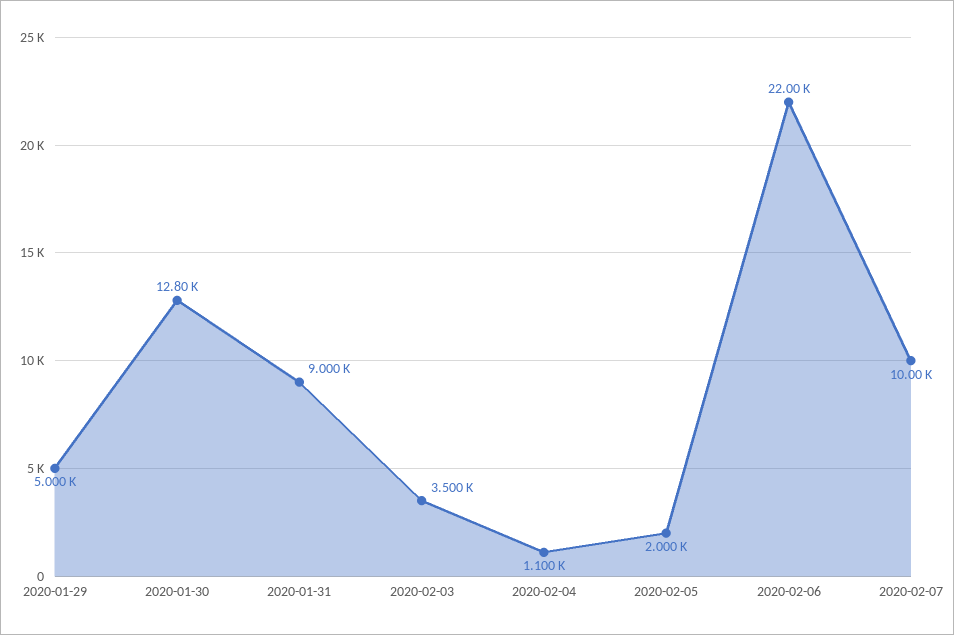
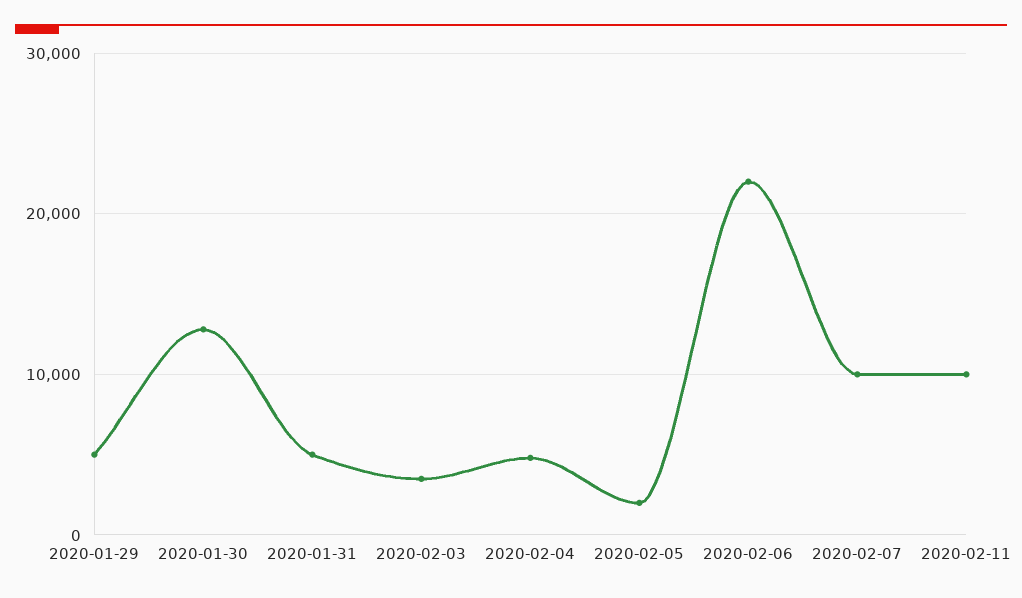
2020-01-31: 9000 -> 5000
2020-02-04: 1100 -> 5000
2020-02-11: none -> 10000

